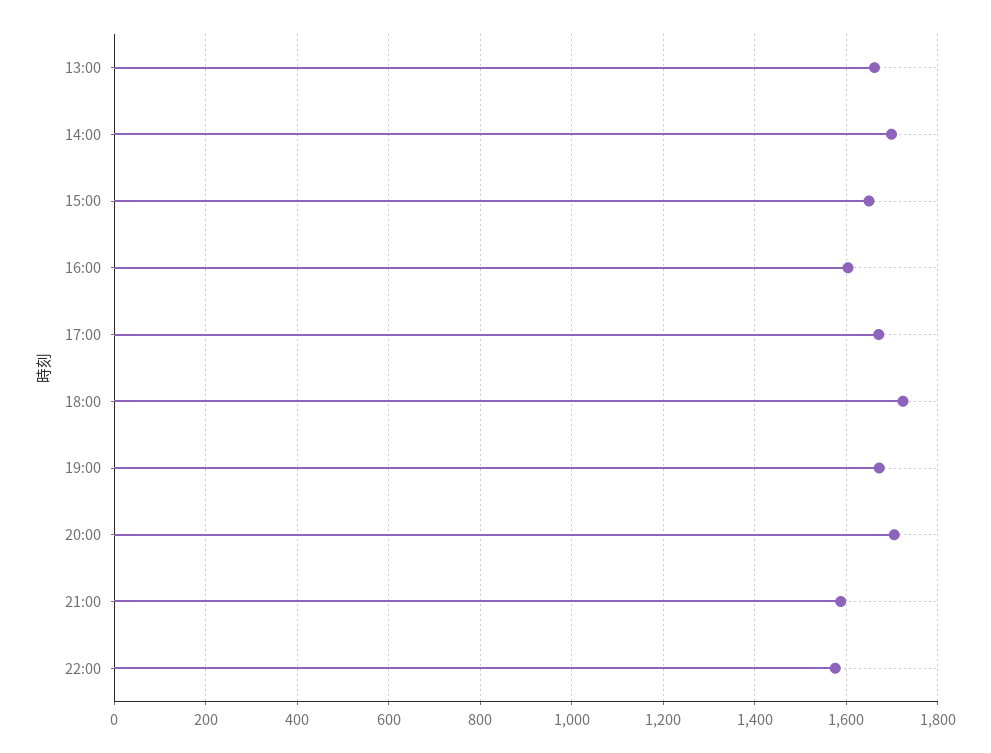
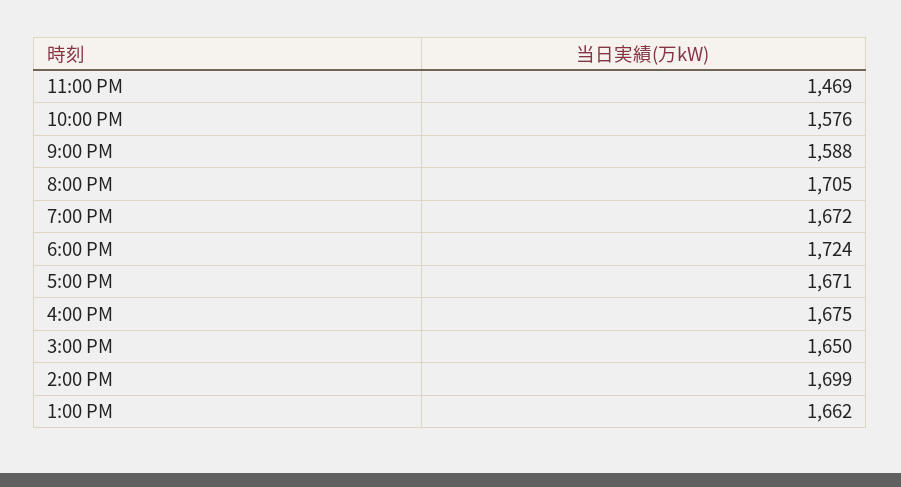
16:00: 1600 -> 1675
11:00 PM: none -> 1469

